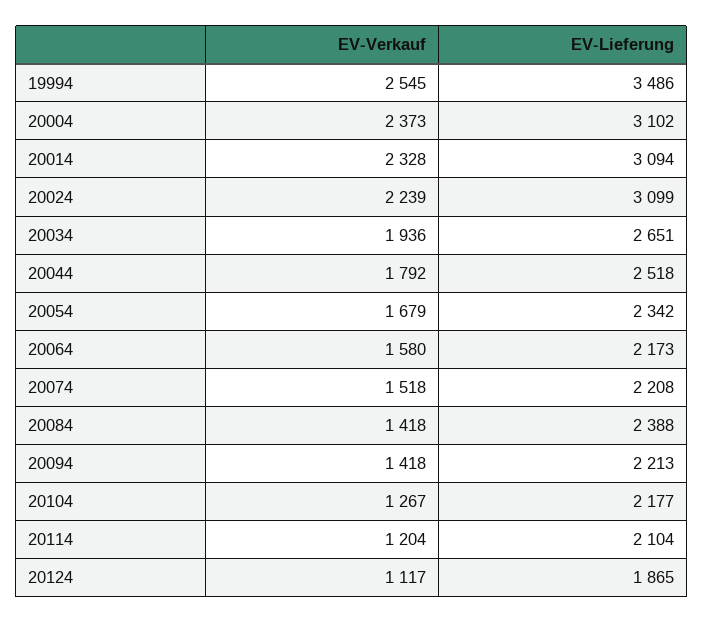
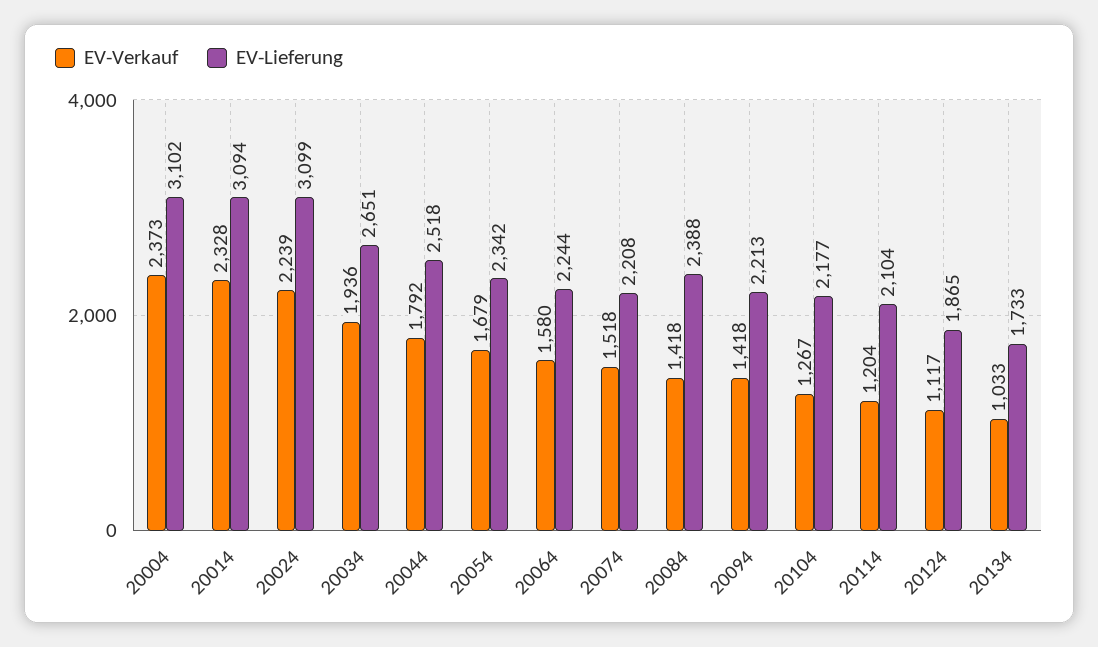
EV-Verkauf, 19994: 2545 -> none
EV-Lieferung, 19994: 3486 -> none
EV-Lieferung, 20064: 2173 -> 2244
EV-Verkauf, 20134: none -> 1033
EV-Lieferung, 20134: none -> 1733

